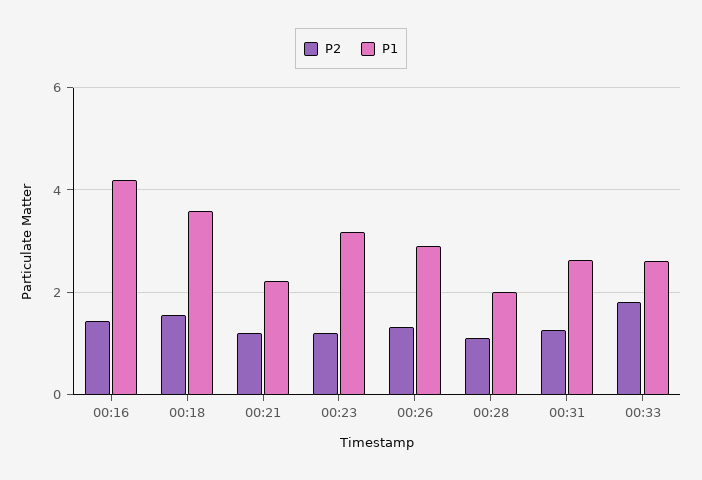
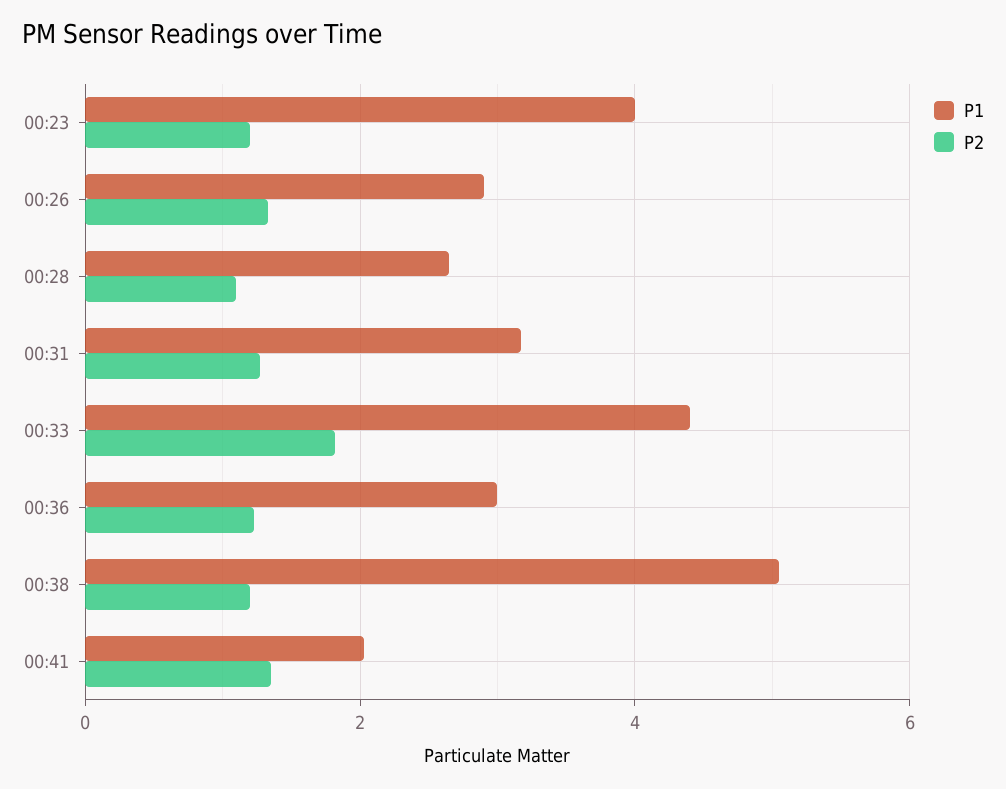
P2, 00:16: 1.4 -> none
P1, 00:16: 4.2 -> none
P2, 00:18: 1.6 -> none
P1, 00:18: 3.6 -> none
P2, 00:21: 1.2 -> none
P1, 00:21: 2.2 -> none
P1, 00:23: 3.2 -> 4
P1, 00:28: 2 -> 2.6
P1, 00:31: 2.6 -> 3.2
P1, 00:33: 2.6 -> 4.4
P1, 00:36: none -> 3
P2, 00:36: none -> 1.2
P1, 00:38: none -> 5
P2, 00:38: none -> 1.2
P1, 00:41: none -> 2
P2, 00:41: none -> 1.4

